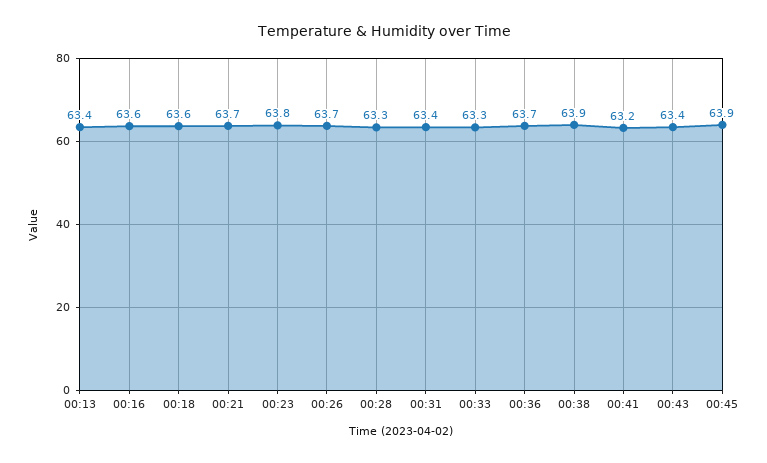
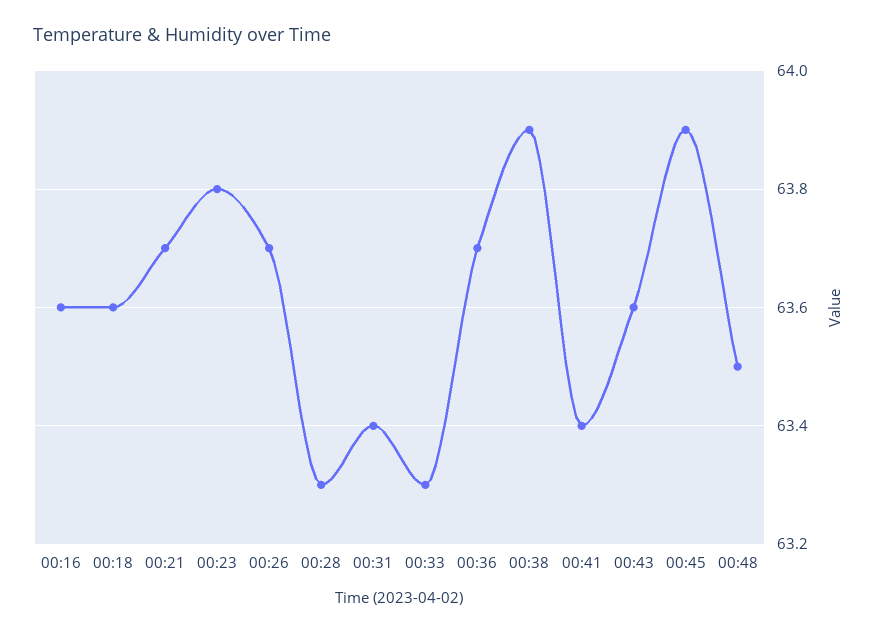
00:13: 63.4 -> none
00:41: 63.2 -> 63.4
00:43: 63.4 -> 63.6
00:48: none -> 63.5

